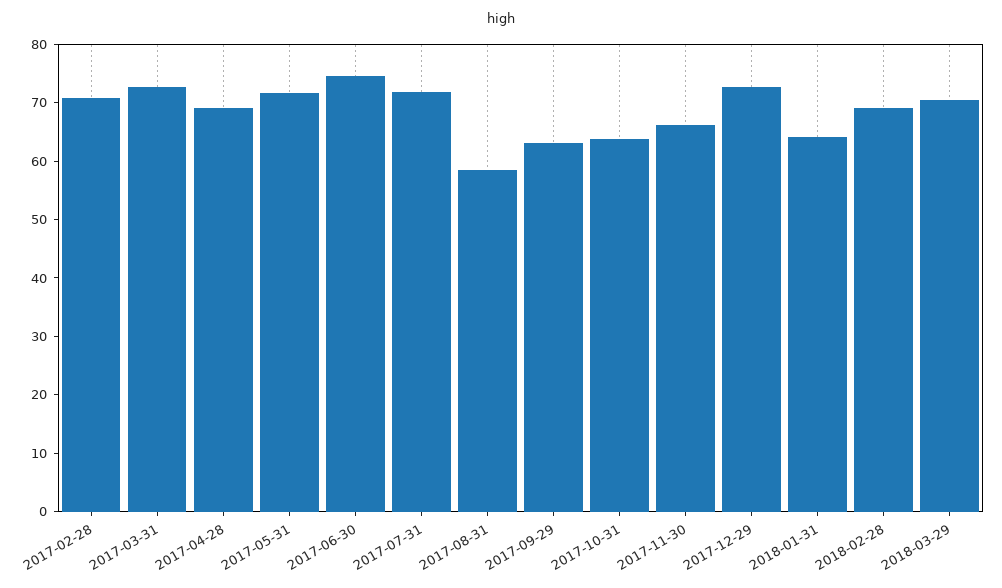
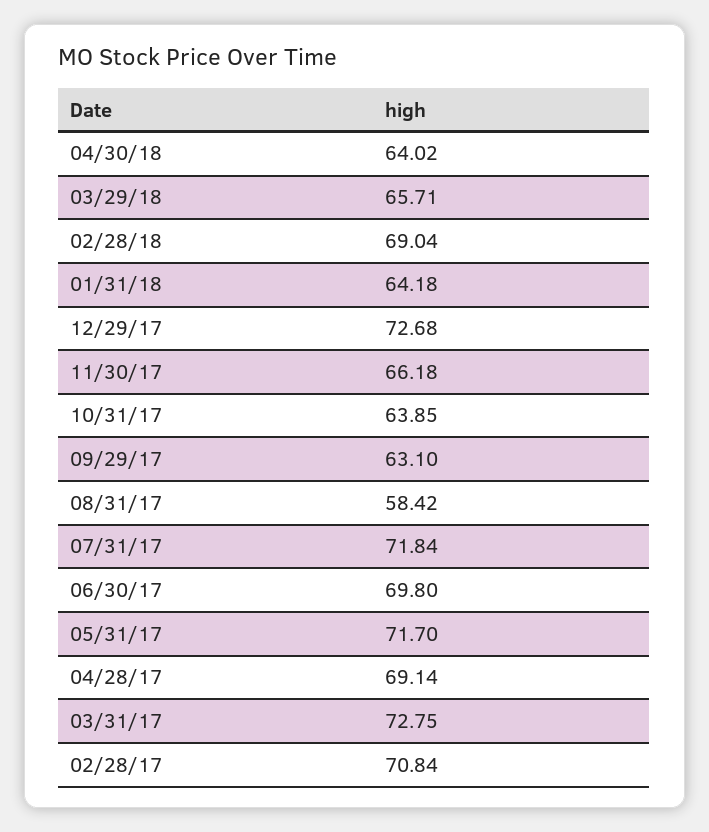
2017-06-30: 74 -> 69.8
2018-03-29: 70 -> 65.71
04/30/18: none -> 64.02

